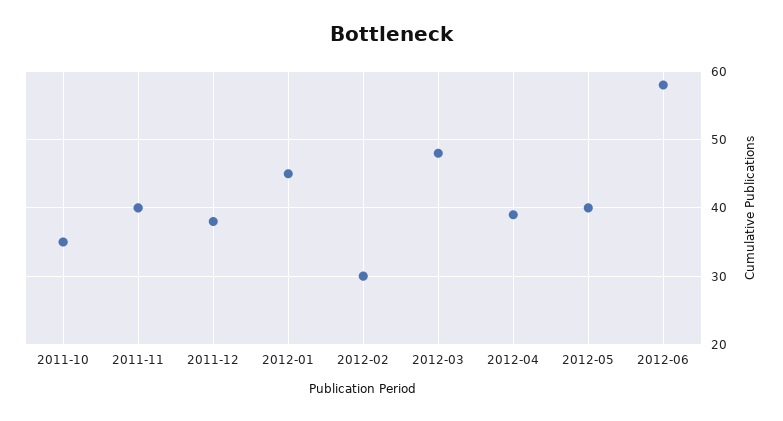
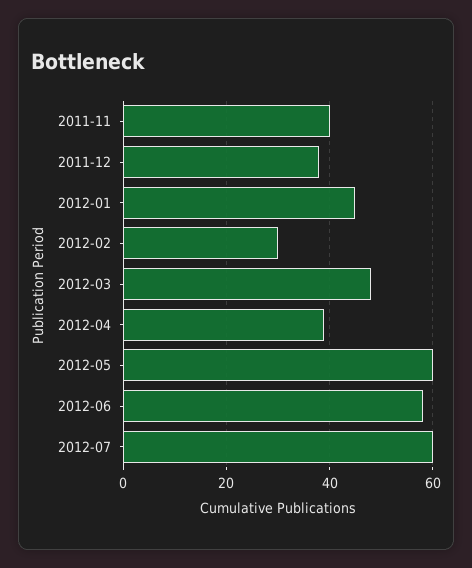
2011-10: 35 -> none
2012-05: 40 -> 60
2012-07: none -> 60

